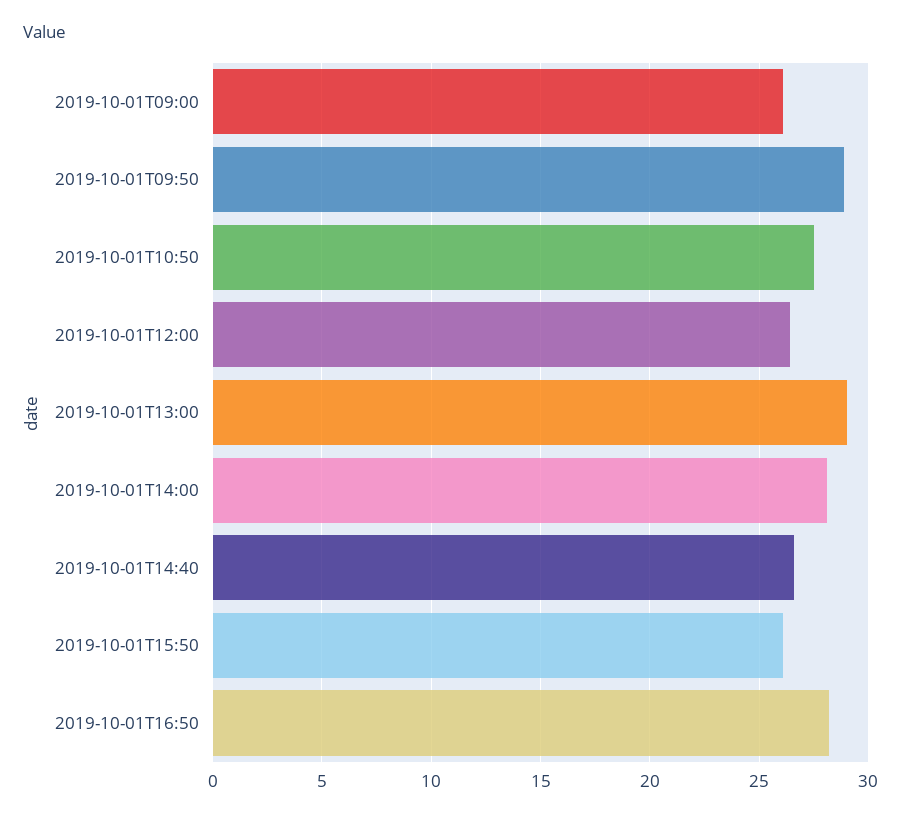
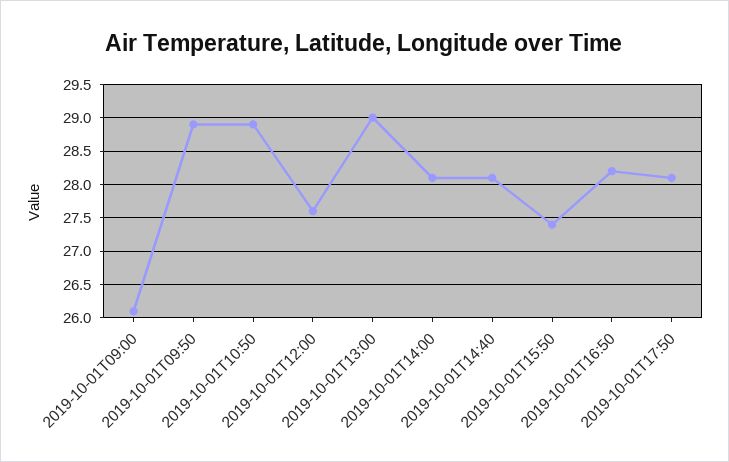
2019-10-01T10:50: 27.5 -> 28.9
2019-10-01T12:00: 26.5 -> 27.6
2019-10-01T14:40: 26.5 -> 28.1
2019-10-01T15:50: 26 -> 27.4
2019-10-01T17:50: none -> 28.1

